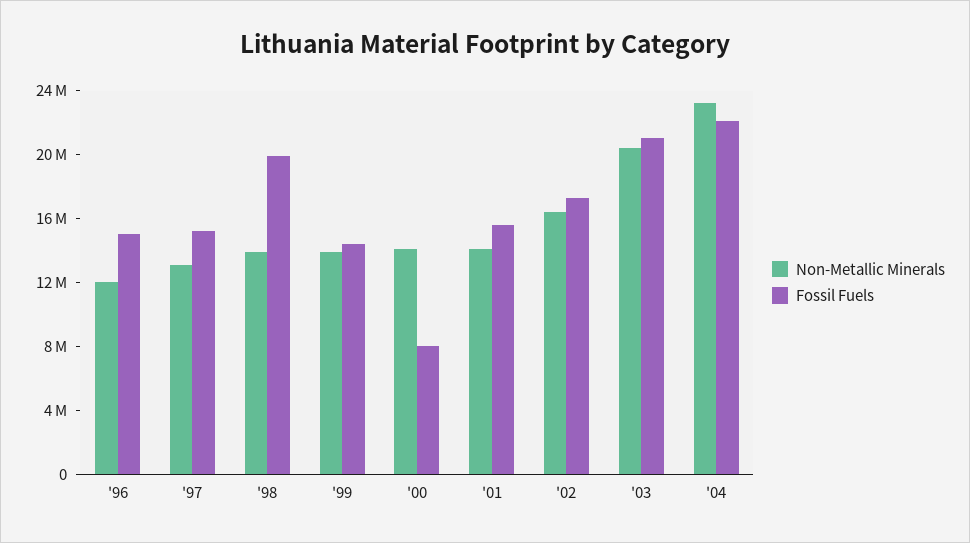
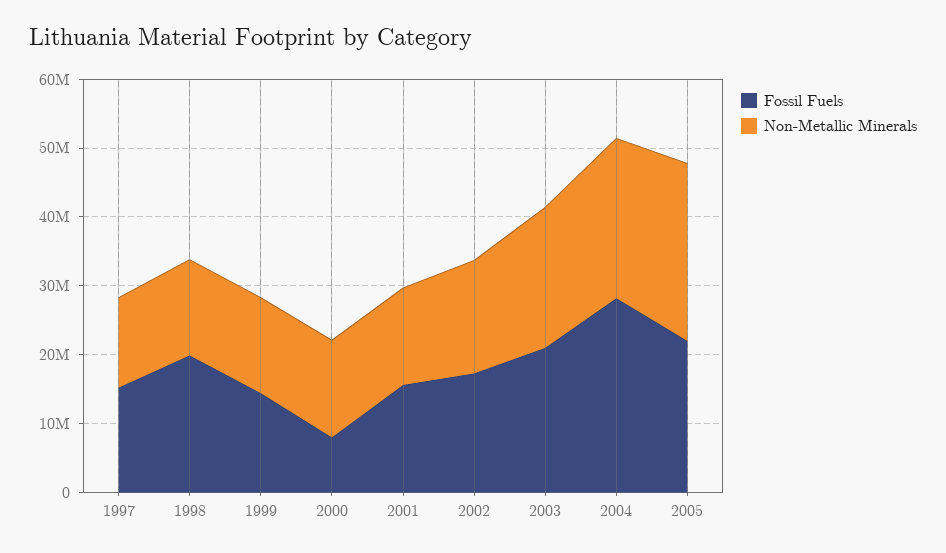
Non-Metallic Minerals, '96: 12000000 -> none
Fossil Fuels, '96: 15000000 -> none
Fossil Fuels, '04: 22000000 -> 28000000
Fossil Fuels, 2005: none -> 22000000
Non-Metallic Minerals, 2005: none -> 26000000

